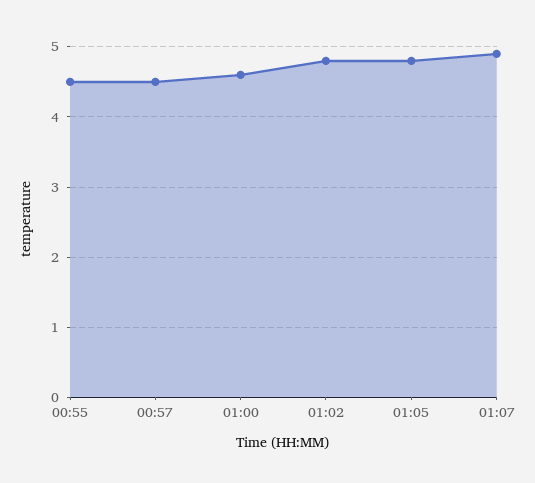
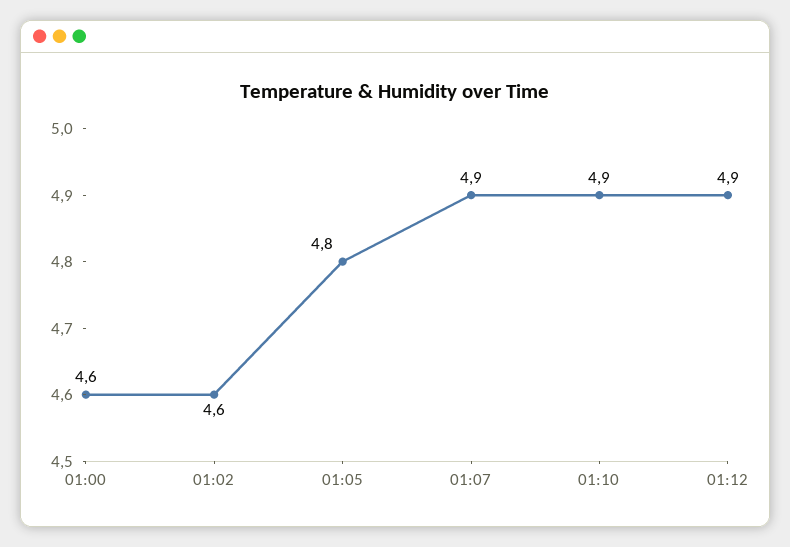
00:55: 4.5 -> none
00:57: 4.5 -> none
01:02: 4.8 -> 4.6
01:10: none -> 4.9
01:12: none -> 4.9

